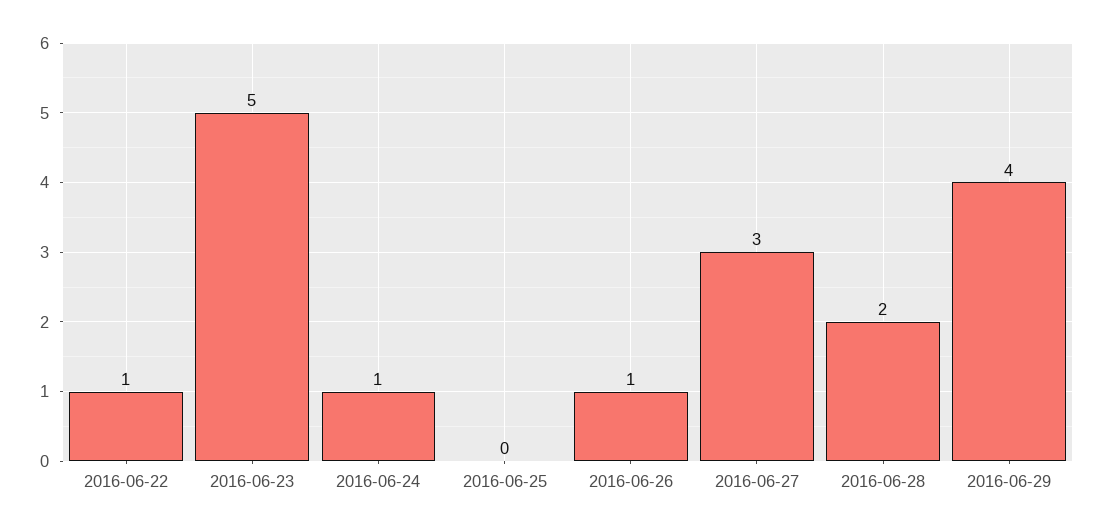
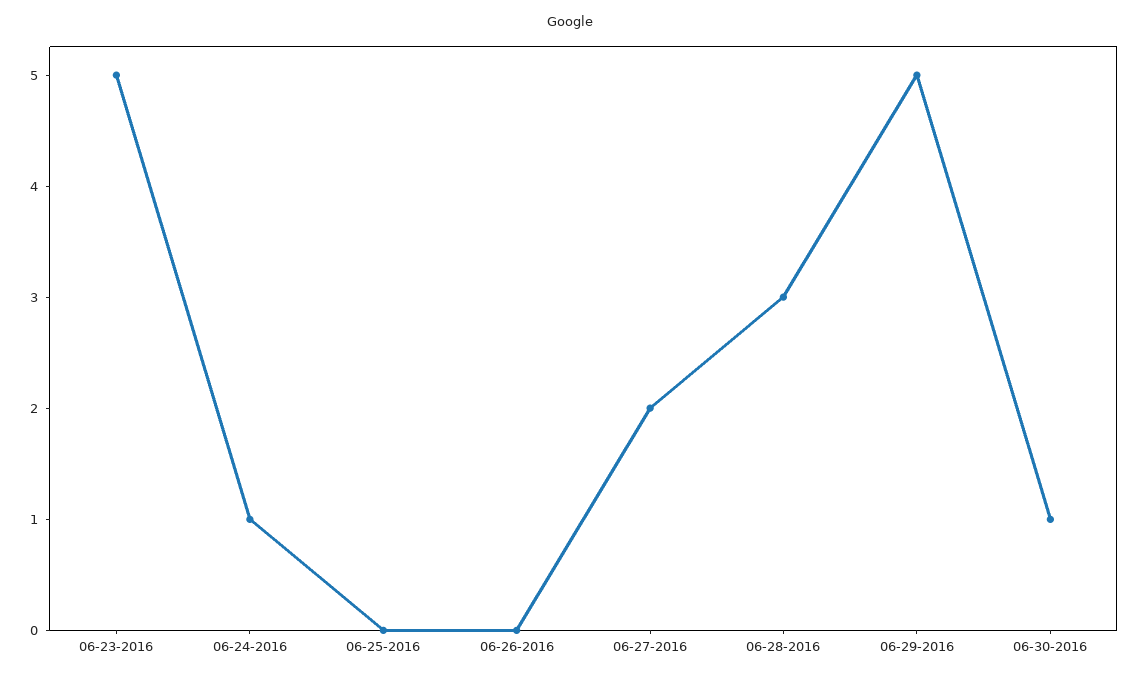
2016-06-22: 1 -> none
2016-06-26: 1 -> 0
2016-06-27: 3 -> 2
2016-06-28: 2 -> 3
2016-06-29: 4 -> 5
06-30-2016: none -> 1

